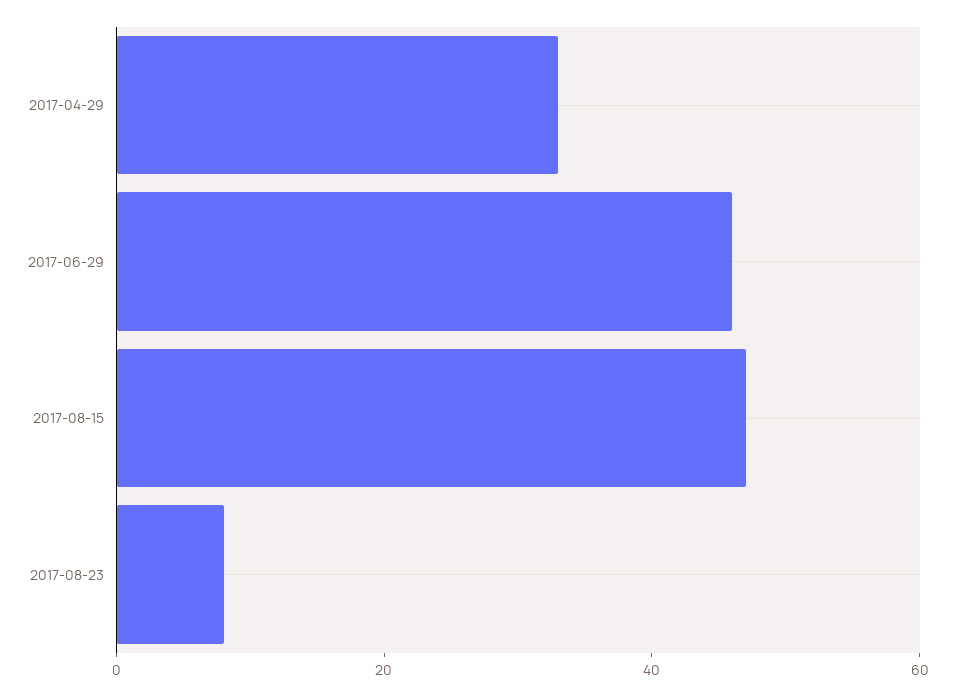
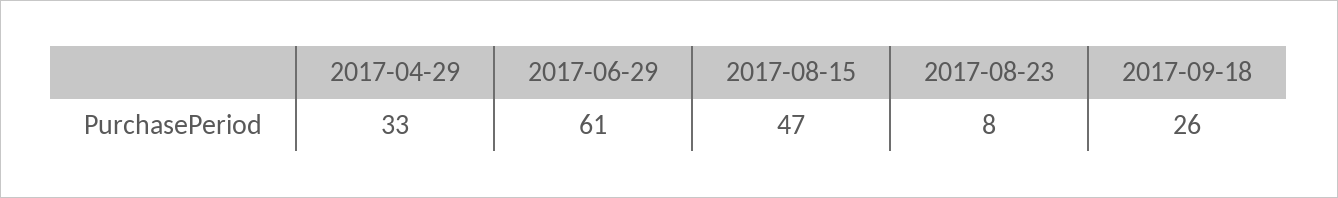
2017-06-29: 45 -> 61
2017-09-18: none -> 26

